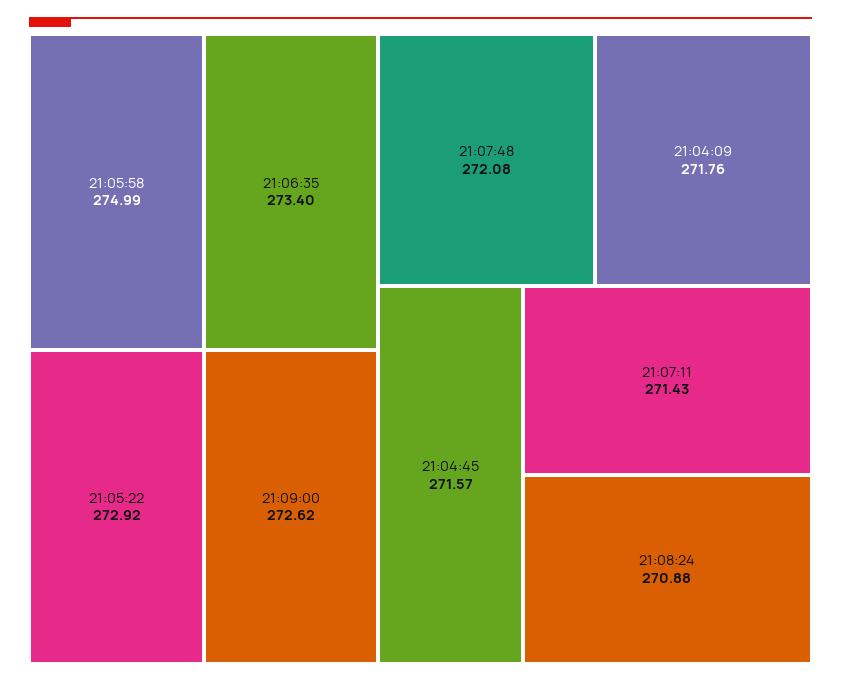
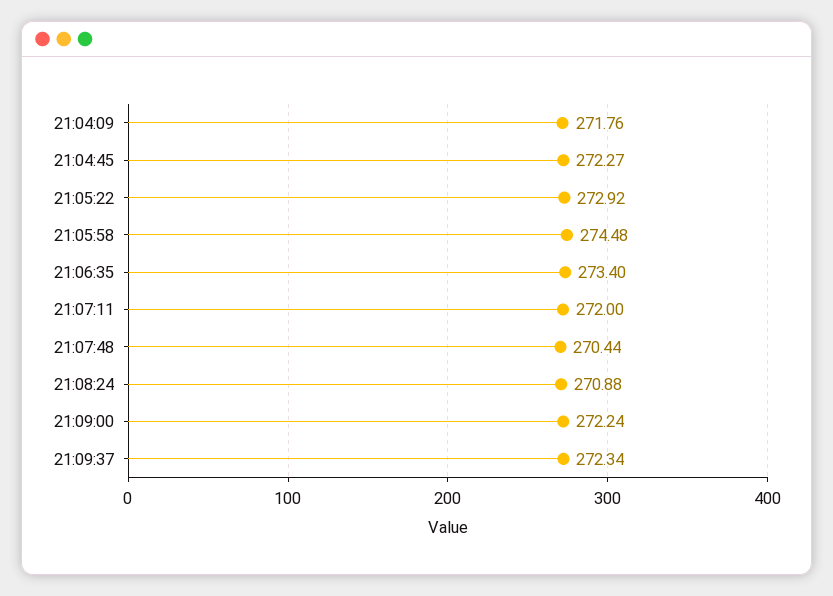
21:05:58: 274.99 -> 274.48
21:09:00: 272.62 -> 272.24
21:07:48: 272.08 -> 270.44
21:04:45: 271.57 -> 272.27
21:07:11: 271.43 -> 272
21:09:37: none -> 272.34

